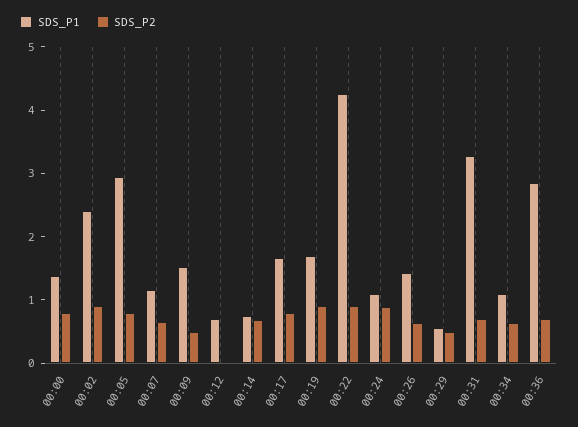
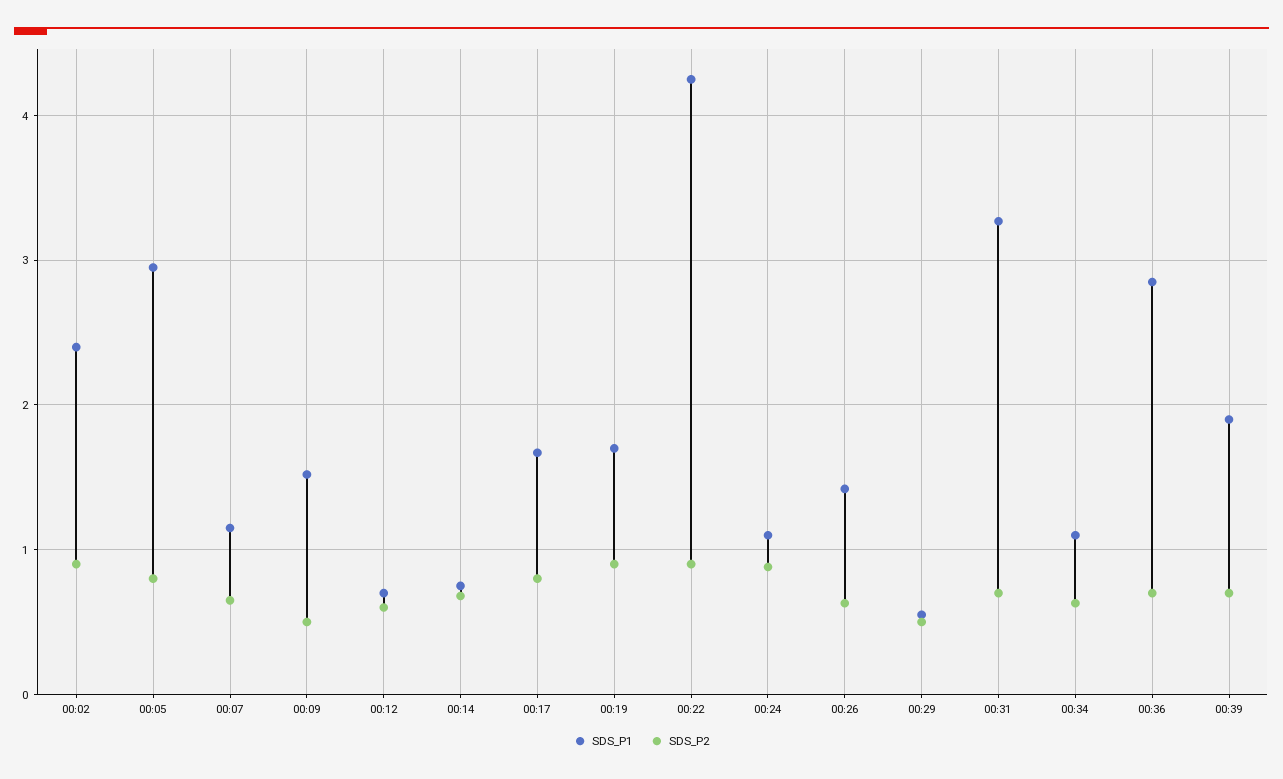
SDS_P1, 00:00: 1.4 -> none
SDS_P2, 00:00: 0.8 -> none
SDS_P2, 00:12: 0 -> 0.6
SDS_P1, 00:39: none -> 1.9
SDS_P2, 00:39: none -> 0.7

